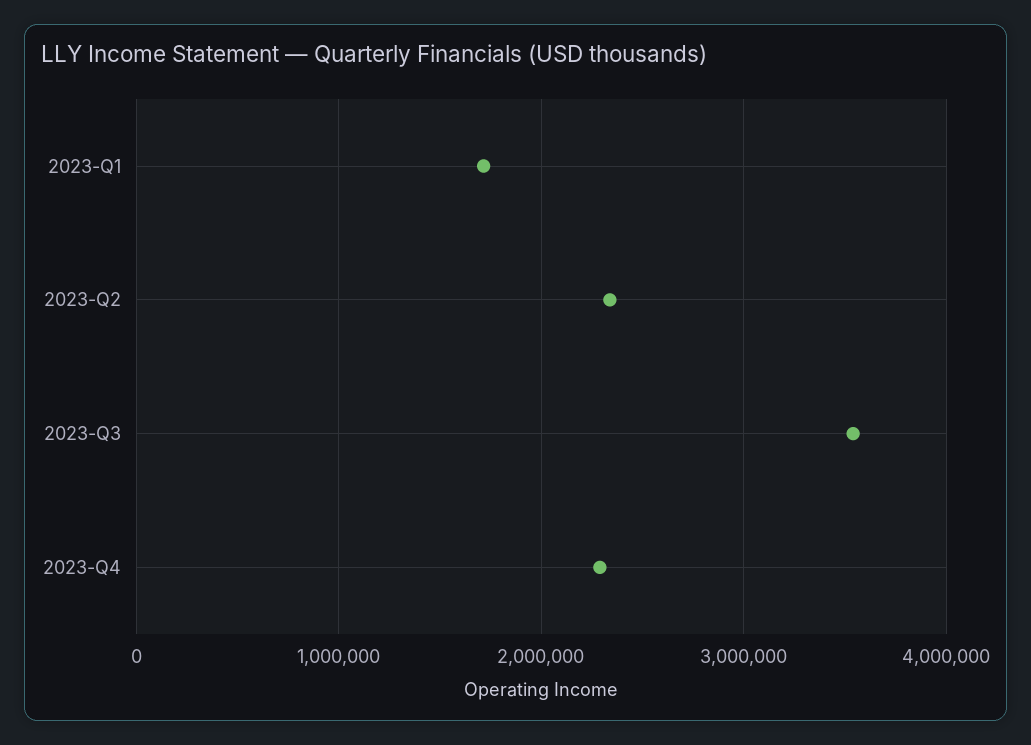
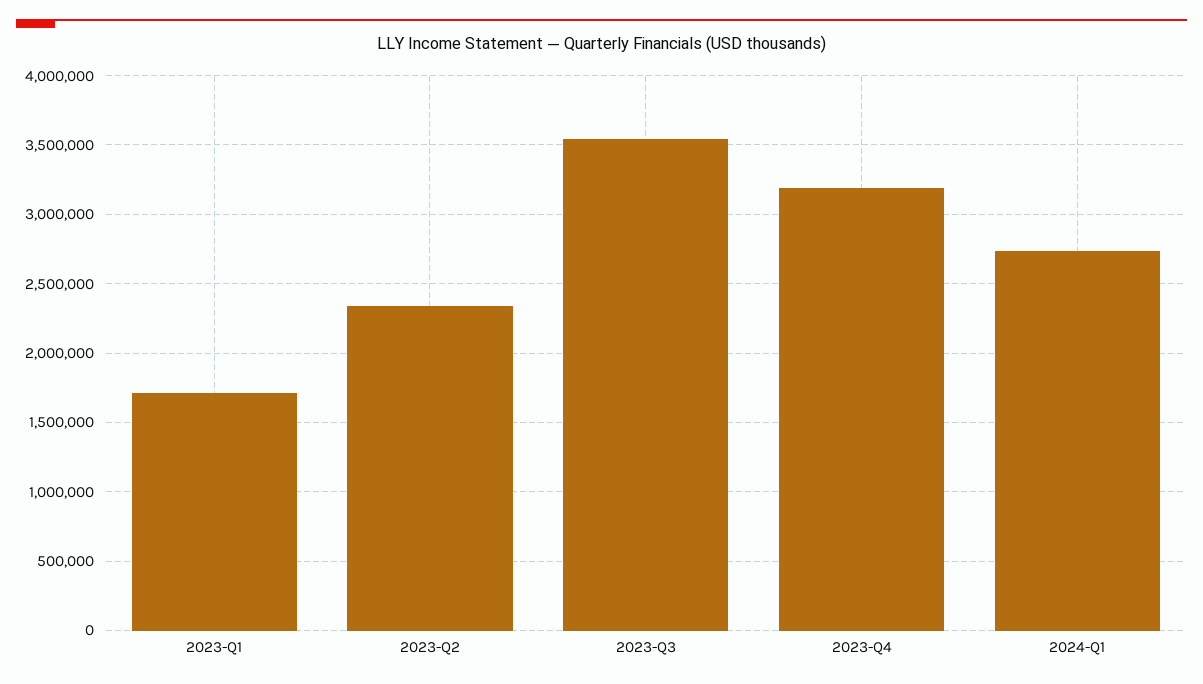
2023-Q4: 2300000 -> 3200000
2024-Q1: none -> 2750000

